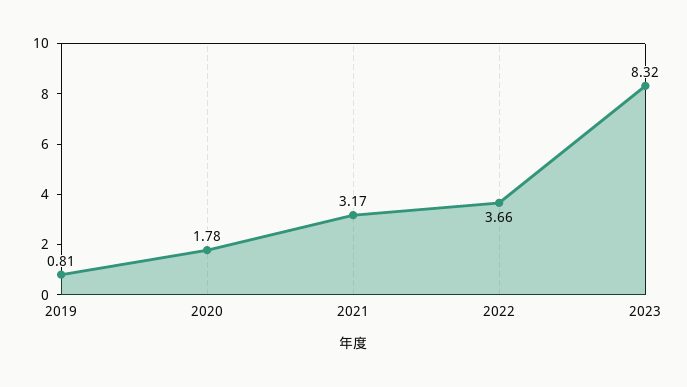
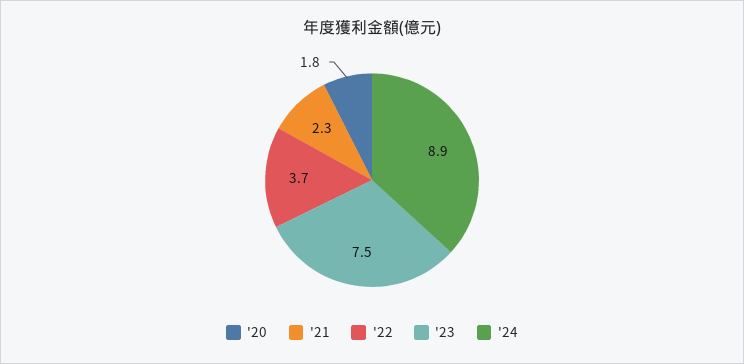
2019: 0.81 -> none
2021: 3.17 -> 2.3
2023: 8.32 -> 7.5
'24: none -> 8.9

